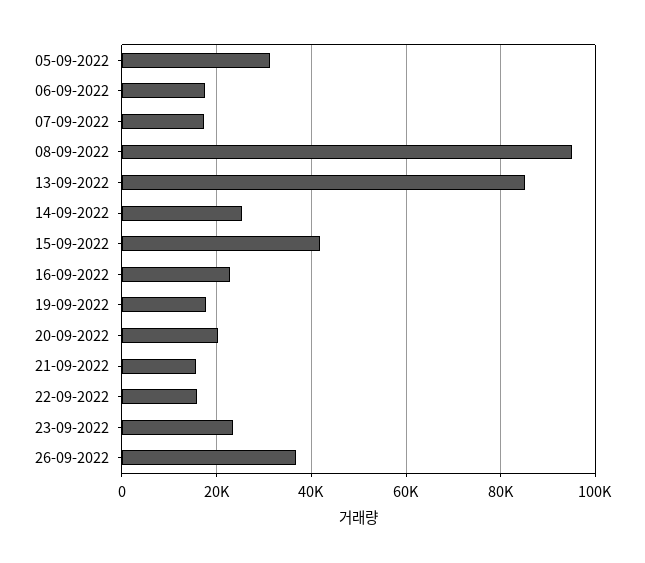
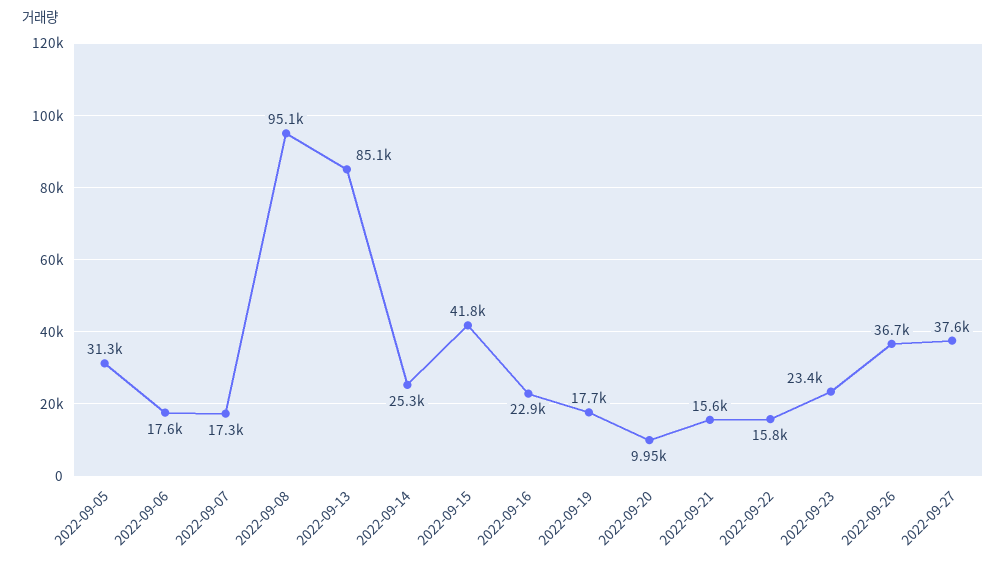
20-09-2022: 20000 -> 9950
2022-09-27: none -> 37600

